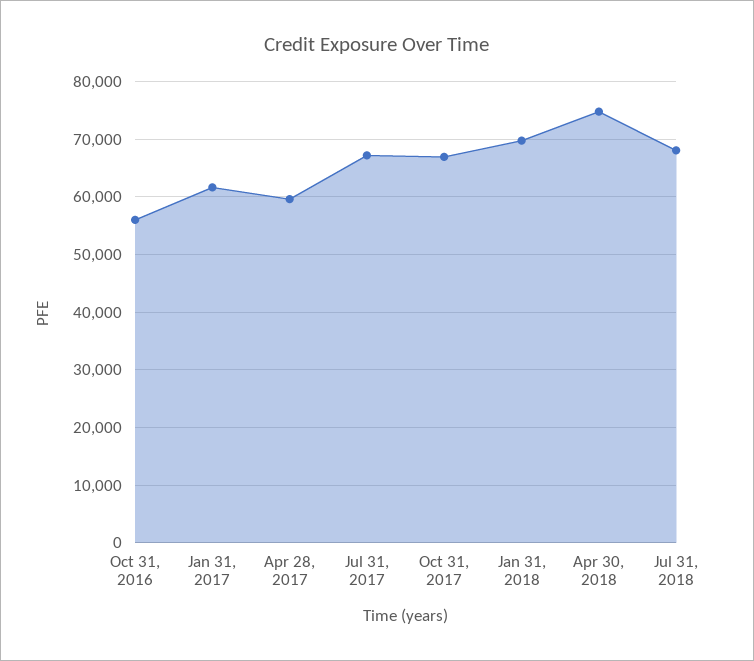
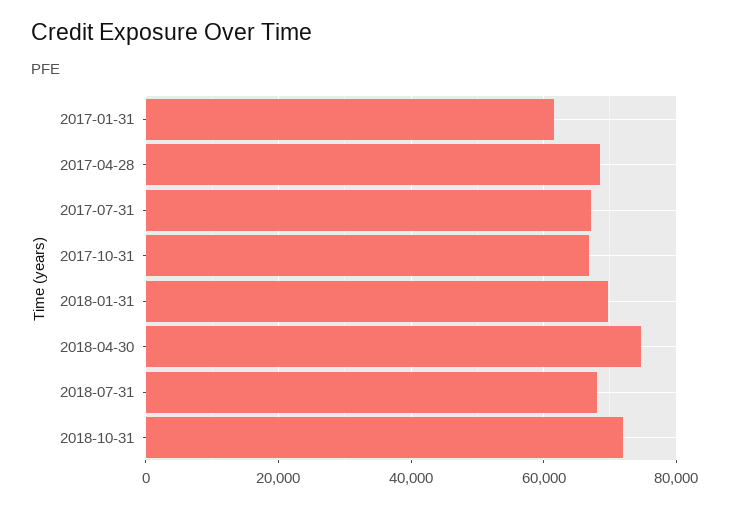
Oct 31, 2016: 56000 -> none
Apr 28, 2017: 60000 -> 68000
2018-10-31: none -> 72000

